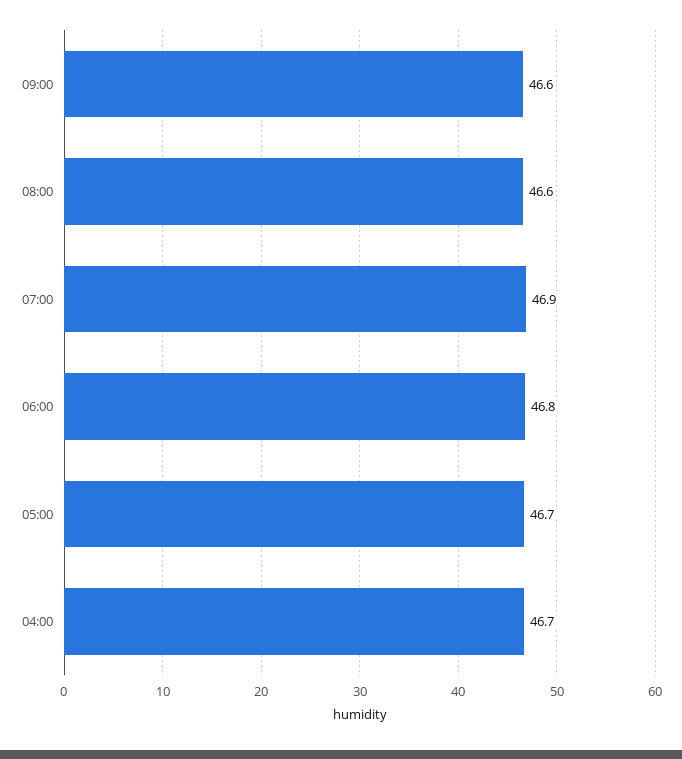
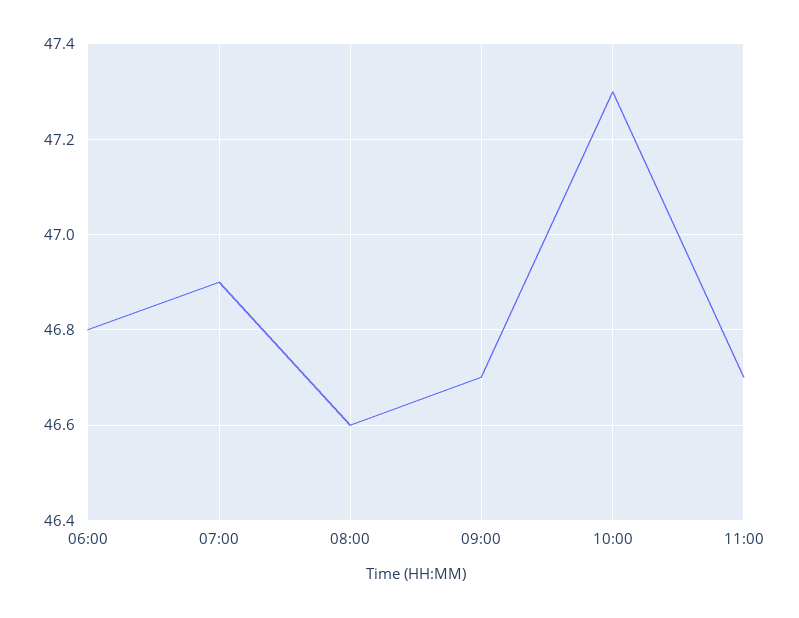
09:00: 46.6 -> 46.7
05:00: 46.7 -> none
04:00: 46.7 -> none
10:00: none -> 47.3
11:00: none -> 46.7

